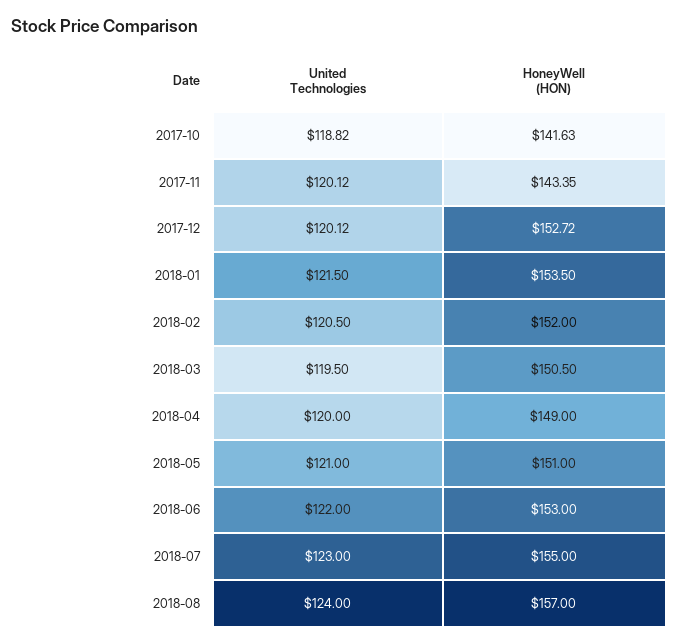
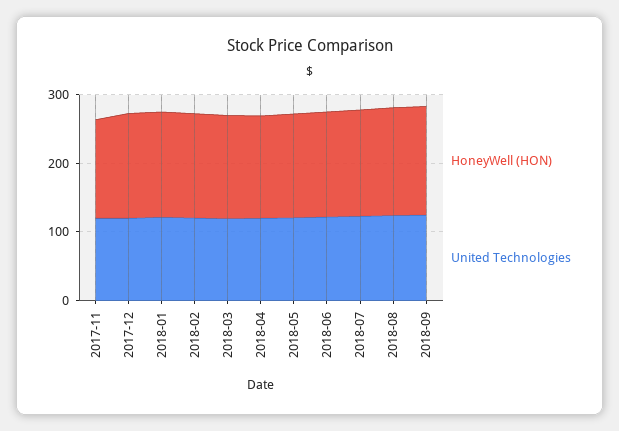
United Technologies, 2017-10: 118.82 -> none
HoneyWell (HON), 2017-10: 141.63 -> none
HoneyWell (HON), 2018-09: none -> 160
United Technologies, 2018-09: none -> 120

